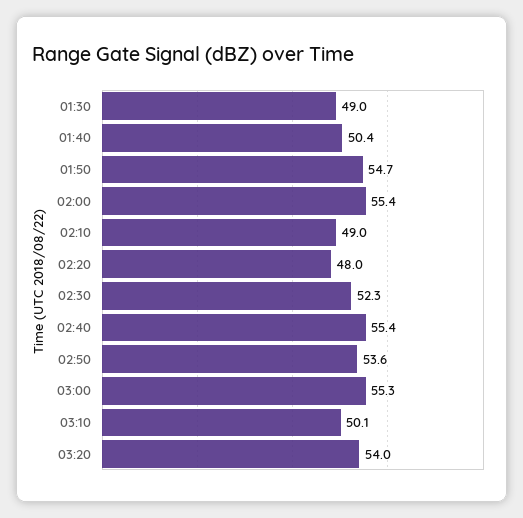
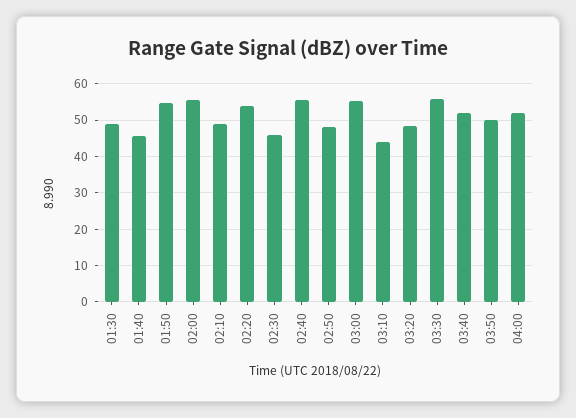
01:40: 50.4 -> 46
02:20: 48 -> 54
02:30: 52.3 -> 46
02:50: 53.6 -> 48
03:10: 50.1 -> 44
03:20: 54 -> 48
03:30: none -> 56
03:40: none -> 52
03:50: none -> 50
04:00: none -> 52

